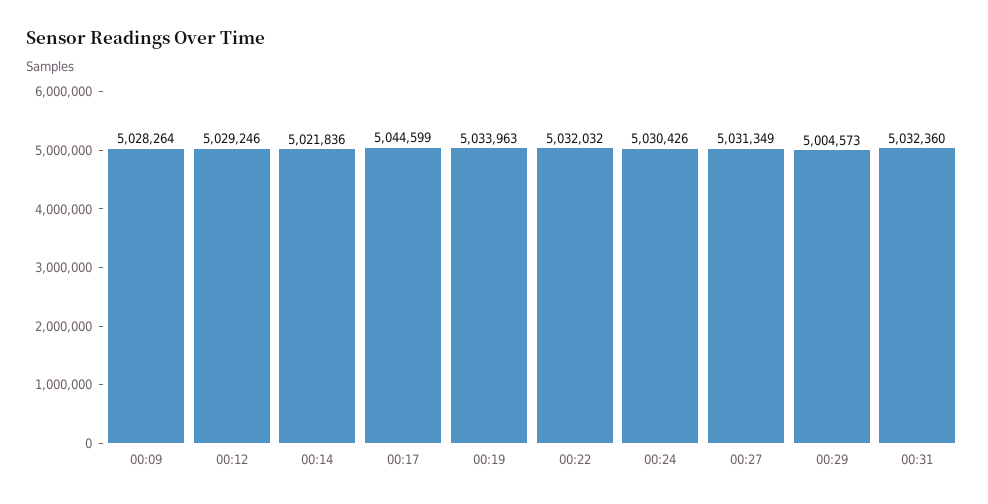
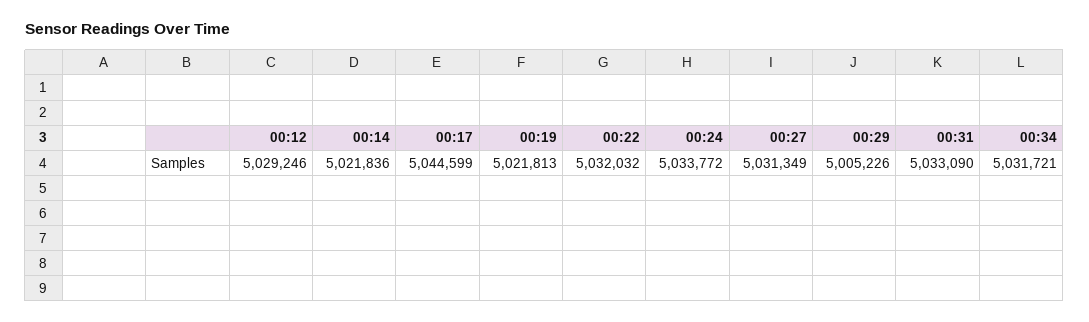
00:09: 5028264 -> none
00:19: 5033963 -> 5021813
00:24: 5030426 -> 5033772
00:29: 5004573 -> 5005226
00:31: 5032360 -> 5033090
00:34: none -> 5031721

